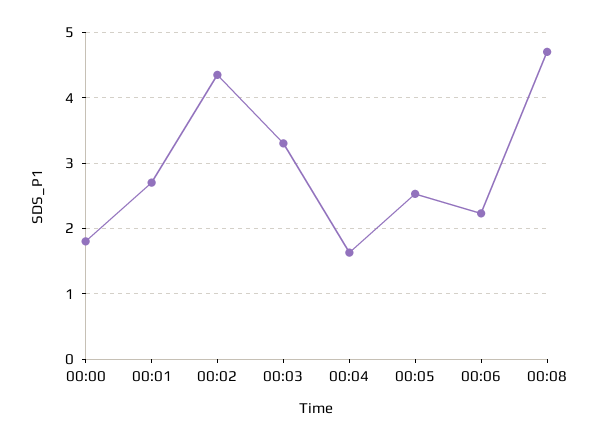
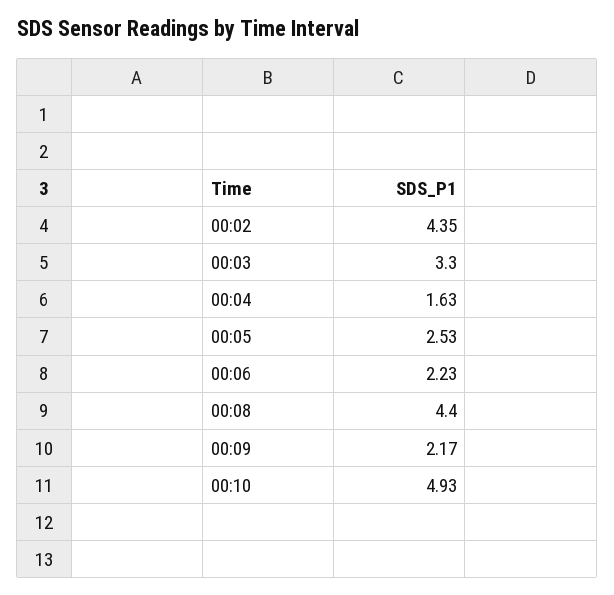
00:00: 1.8 -> none
00:01: 2.7 -> none
00:08: 4.7 -> 4.4
00:09: none -> 2.17
00:10: none -> 4.93

